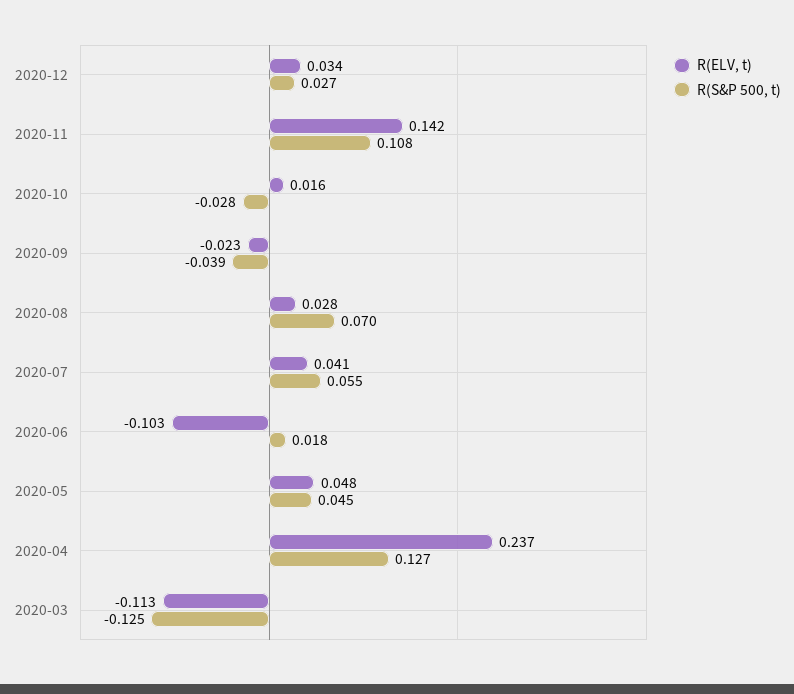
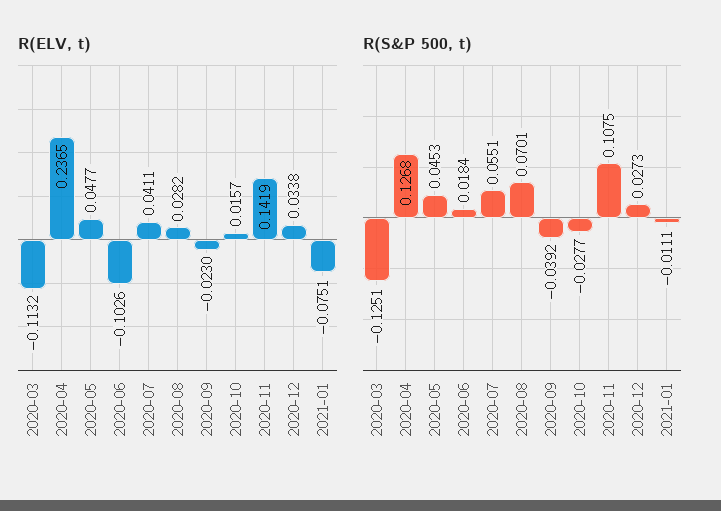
R(ELV, t), 2021-01: none -> -0.0751
R(S&P 500, t), 2021-01: none -> -0.0111

